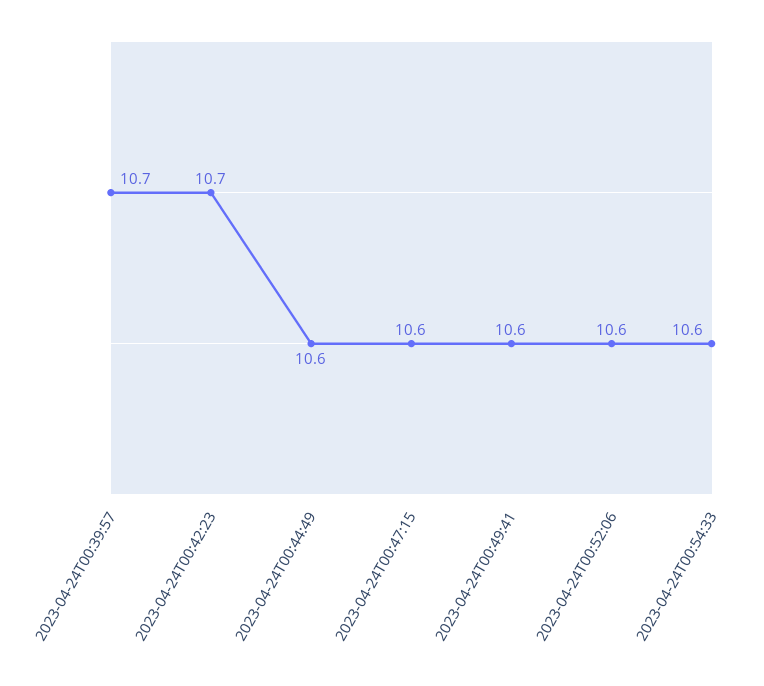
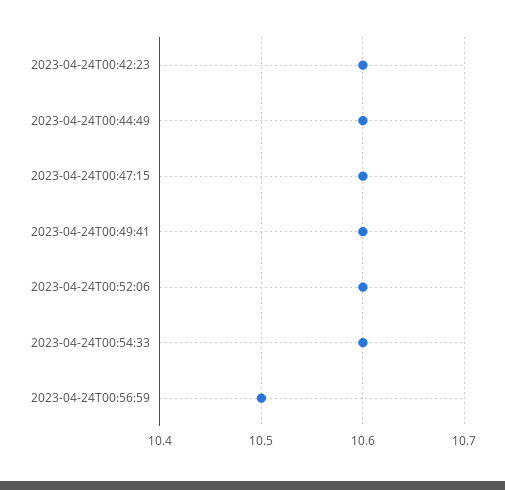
2023-04-24T00:39:57: 10.7 -> none
2023-04-24T00:42:23: 10.7 -> 10.6
2023-04-24T00:56:59: none -> 10.5

